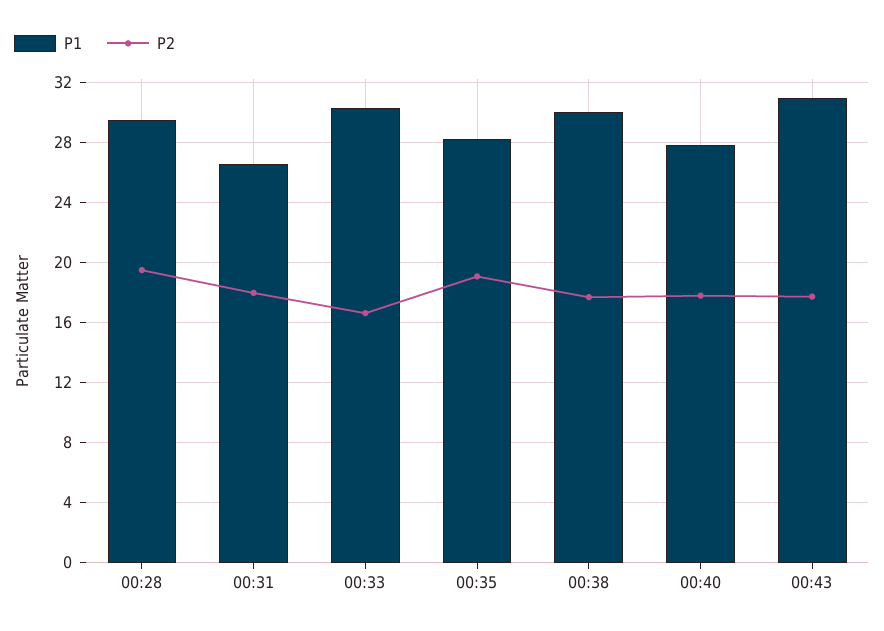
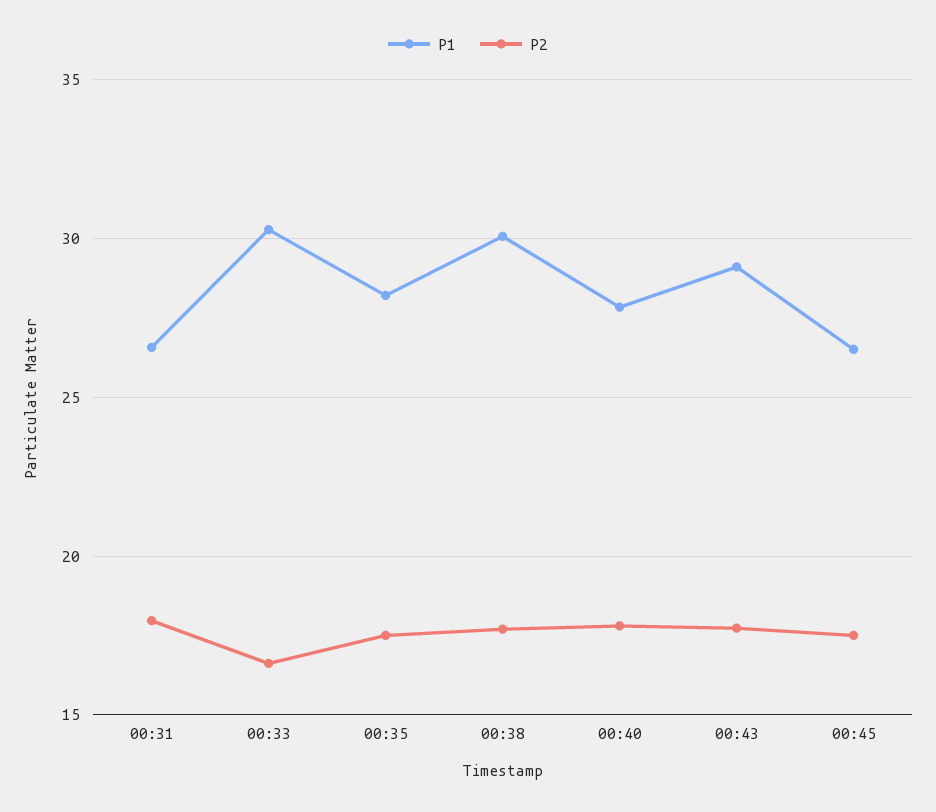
P1, 00:28: 29.5 -> none
P2, 00:28: 19.5 -> none
P2, 00:35: 19 -> 17.5
P1, 00:43: 31 -> 29
P1, 00:45: none -> 26.5
P2, 00:45: none -> 17.5

